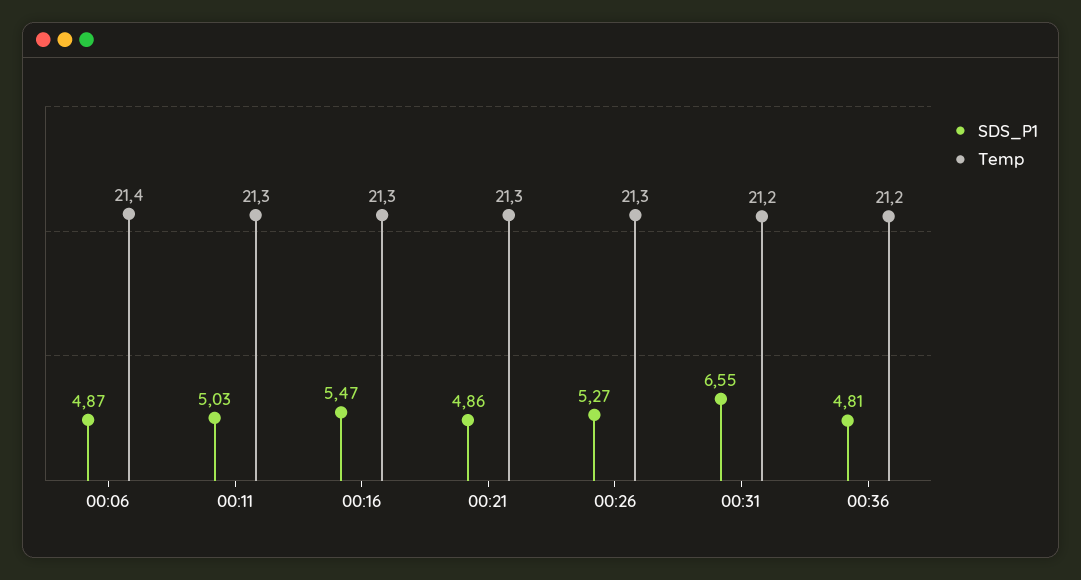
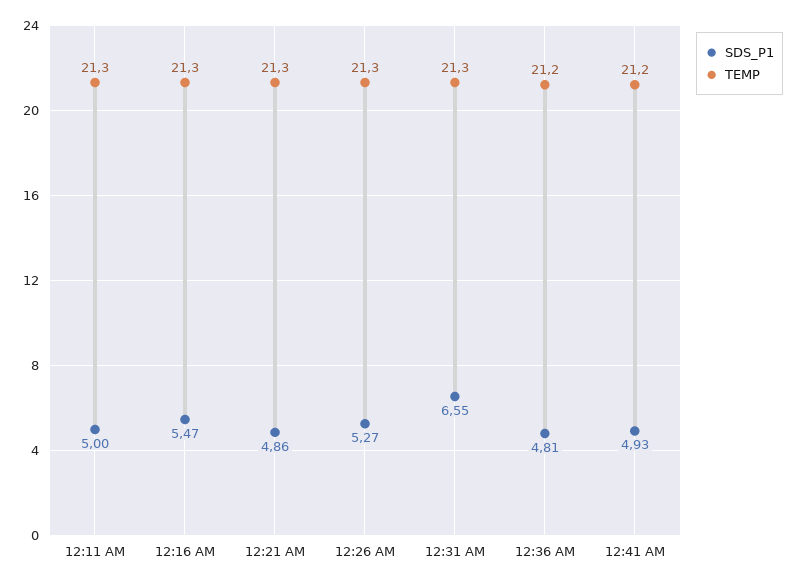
SDS_P1, 00:06: 4.87 -> none
Temp, 00:06: 21.4 -> none
SDS_P1, 00:11: 5.03 -> 5
Temp, 00:31: 21.2 -> 21.3
SDS_P1, 12:41 AM: none -> 4.93
Temp, 12:41 AM: none -> 21.2

